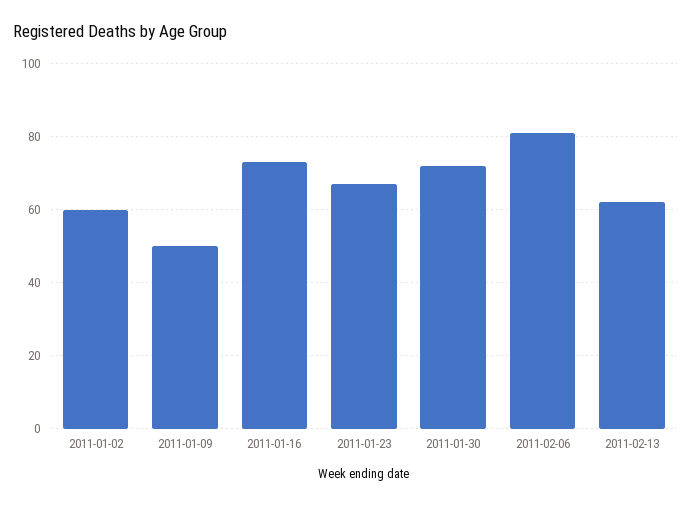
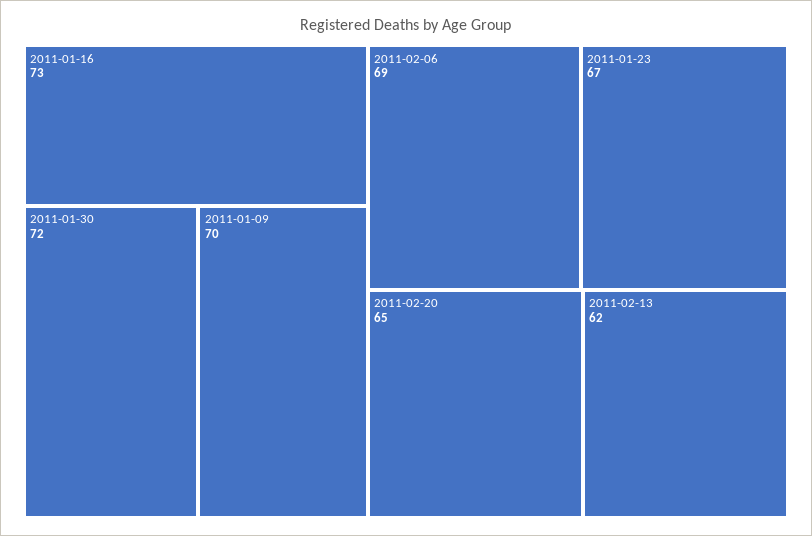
2011-01-02: 60 -> none
2011-01-09: 50 -> 70
2011-02-06: 80 -> 69
2011-02-20: none -> 65

